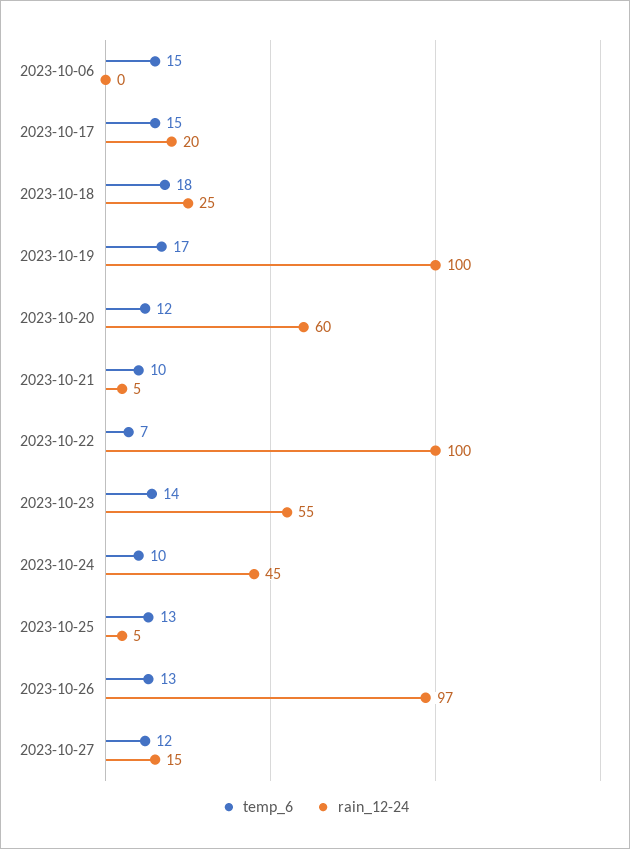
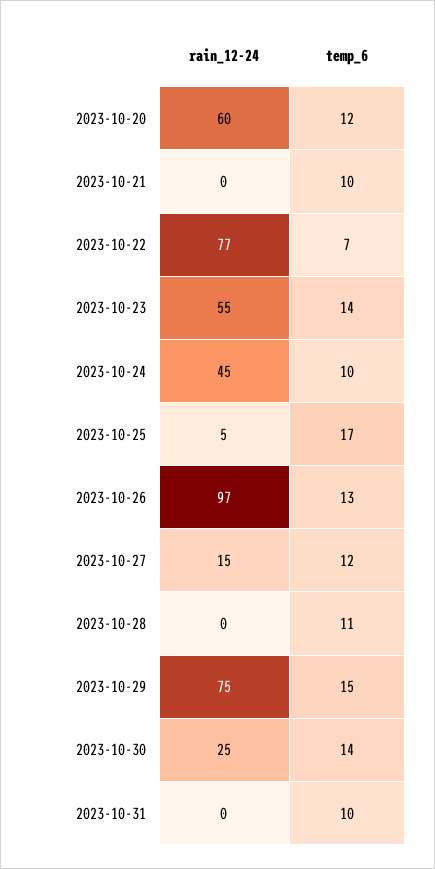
temp_6, 2023-10-06: 15 -> none
rain_12-24, 2023-10-06: 0 -> none
temp_6, 2023-10-17: 15 -> none
rain_12-24, 2023-10-17: 20 -> none
temp_6, 2023-10-18: 18 -> none
rain_12-24, 2023-10-18: 25 -> none
temp_6, 2023-10-19: 17 -> none
rain_12-24, 2023-10-19: 100 -> none
rain_12-24, 2023-10-21: 5 -> 0
rain_12-24, 2023-10-22: 100 -> 77
temp_6, 2023-10-25: 13 -> 17
rain_12-24, 2023-10-28: none -> 0
temp_6, 2023-10-28: none -> 11
rain_12-24, 2023-10-29: none -> 75
temp_6, 2023-10-29: none -> 15
rain_12-24, 2023-10-30: none -> 25
temp_6, 2023-10-30: none -> 14
rain_12-24, 2023-10-31: none -> 0
temp_6, 2023-10-31: none -> 10

